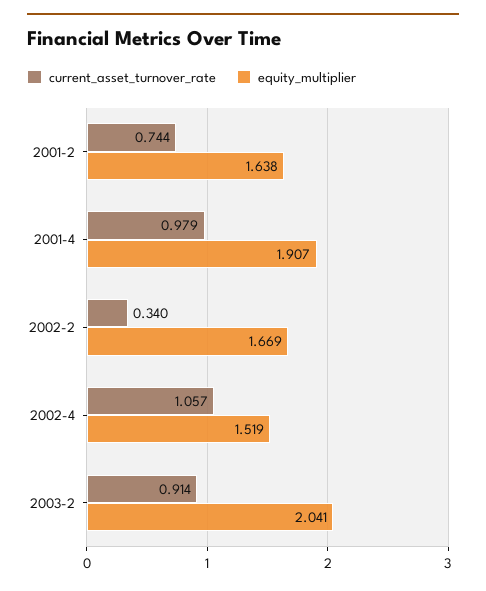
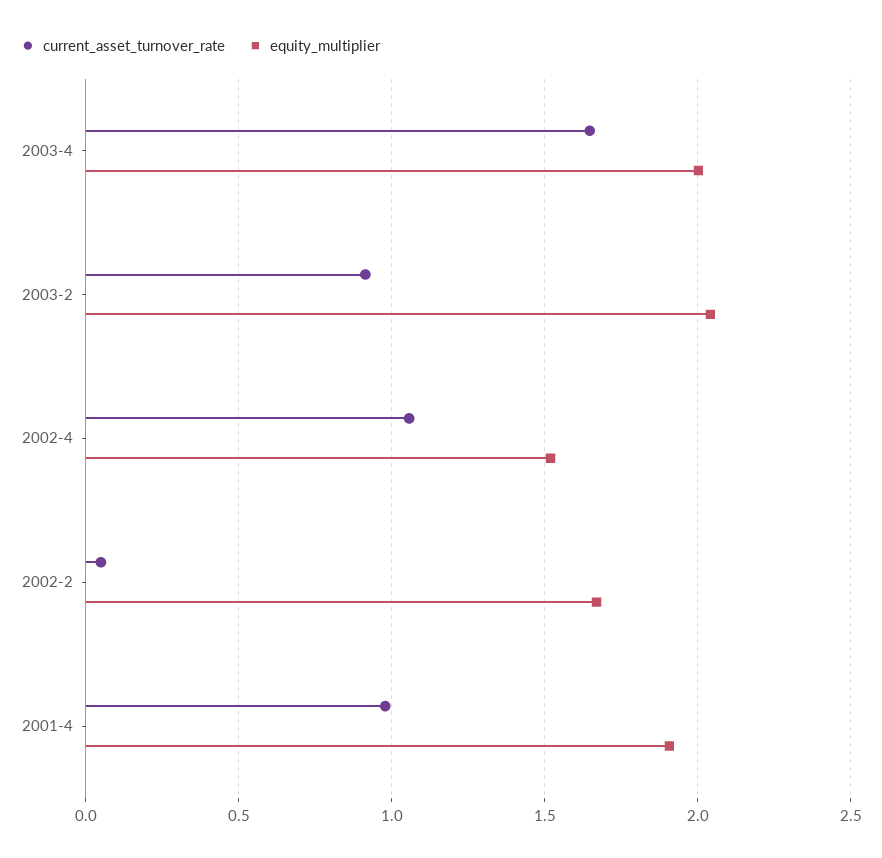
current_asset_turnover_rate, 2001-2: 0.744 -> none
equity_multiplier, 2001-2: 1.638 -> none
current_asset_turnover_rate, 2002-2: 0.34 -> 0.05
current_asset_turnover_rate, 2003-4: none -> 1.65
equity_multiplier, 2003-4: none -> 2

